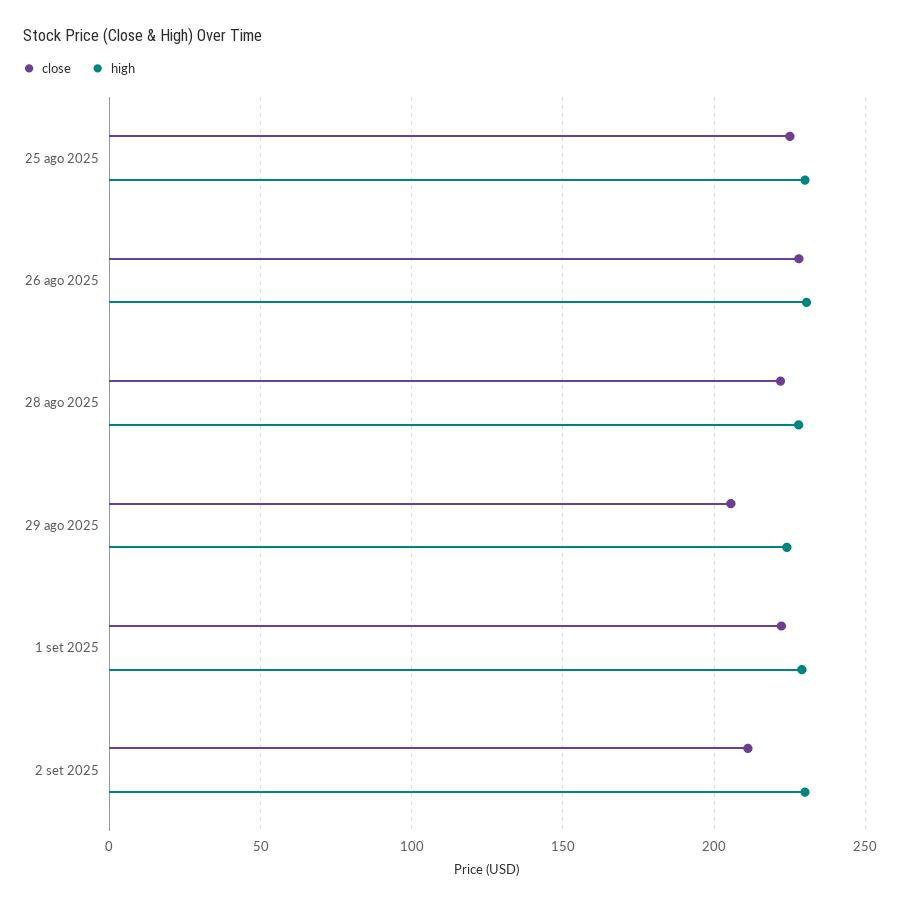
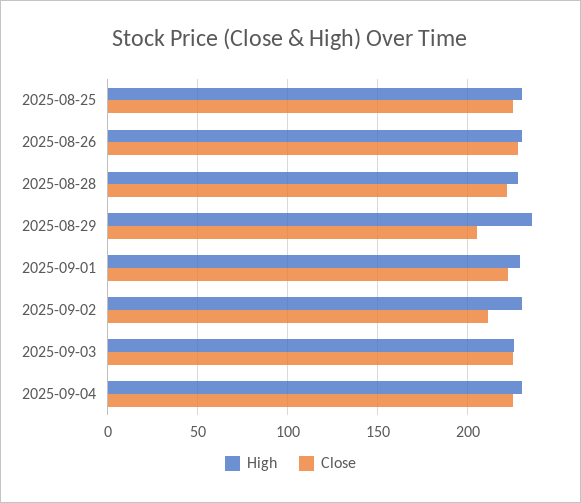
high, 29 ago 2025: 225 -> 235
high, 2025-09-03: none -> 225
close, 2025-09-03: none -> 225
high, 2025-09-04: none -> 230
close, 2025-09-04: none -> 225

